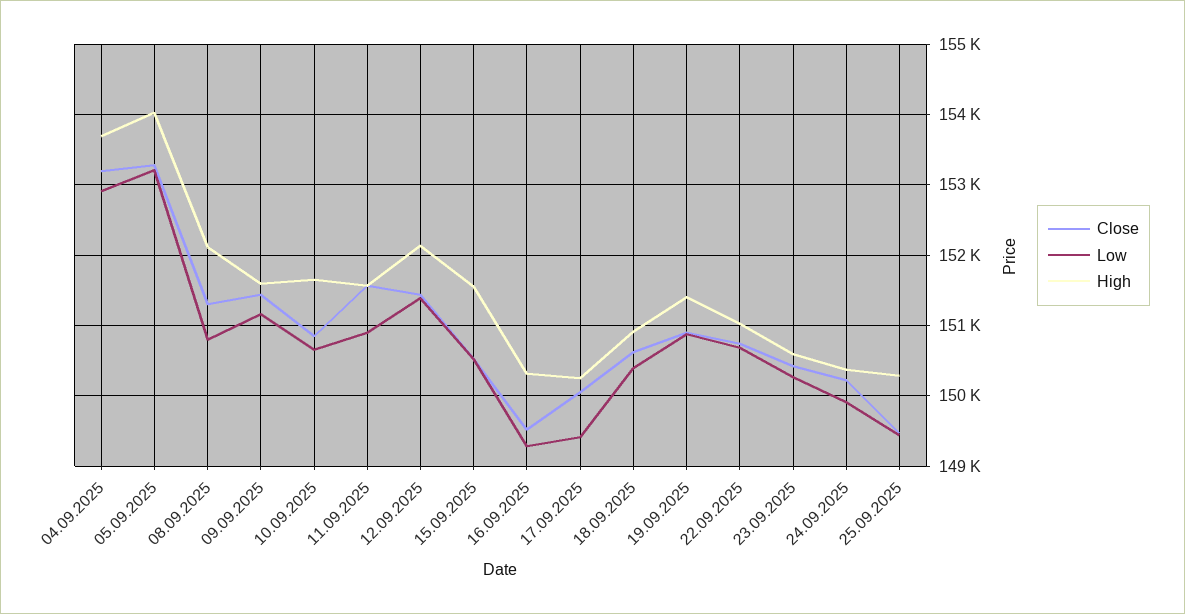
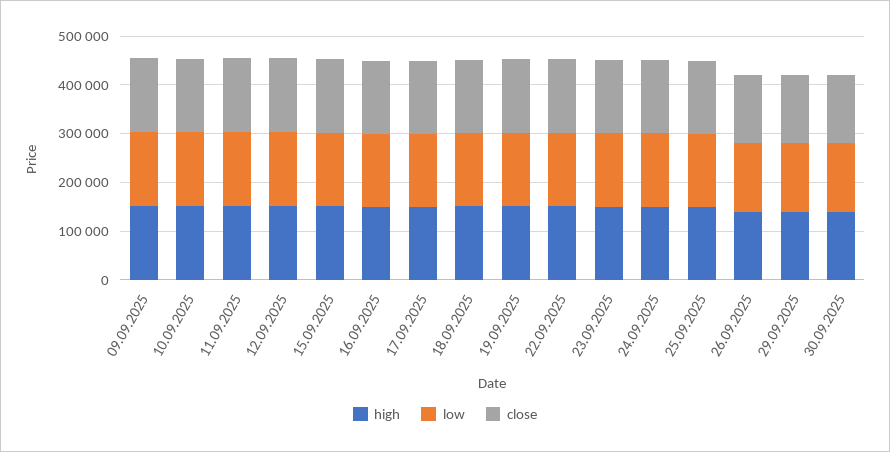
Close, 04.09.2025: 153200 -> none
Low, 04.09.2025: 152900 -> none
High, 04.09.2025: 153700 -> none
Close, 05.09.2025: 153300 -> none
Low, 05.09.2025: 153200 -> none
High, 05.09.2025: 154000 -> none
Close, 08.09.2025: 151300 -> none
Low, 08.09.2025: 150800 -> none
High, 08.09.2025: 152100 -> none
High, 26.09.2025: none -> 140000
Low, 26.09.2025: none -> 140000
Close, 26.09.2025: none -> 140000
High, 29.09.2025: none -> 140000
Low, 29.09.2025: none -> 140000
Close, 29.09.2025: none -> 140000
High, 30.09.2025: none -> 140000
Low, 30.09.2025: none -> 140000
Close, 30.09.2025: none -> 140000

